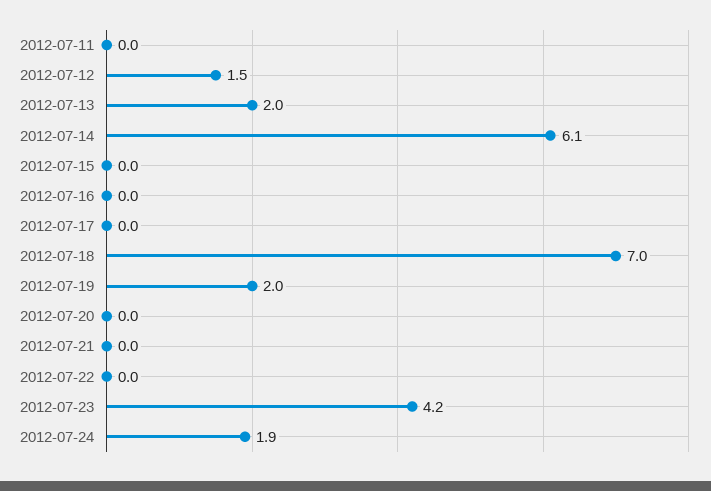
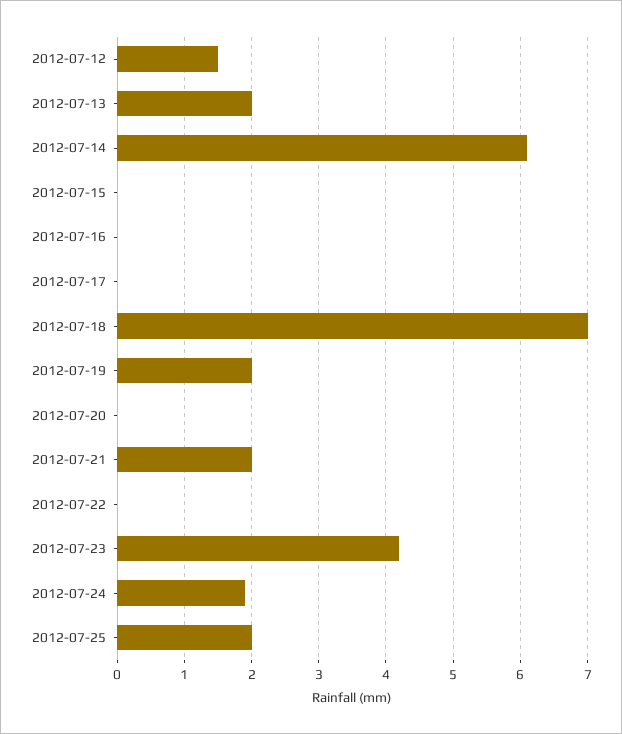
2012-07-11: 0 -> none
2012-07-21: 0 -> 2
2012-07-25: none -> 2

